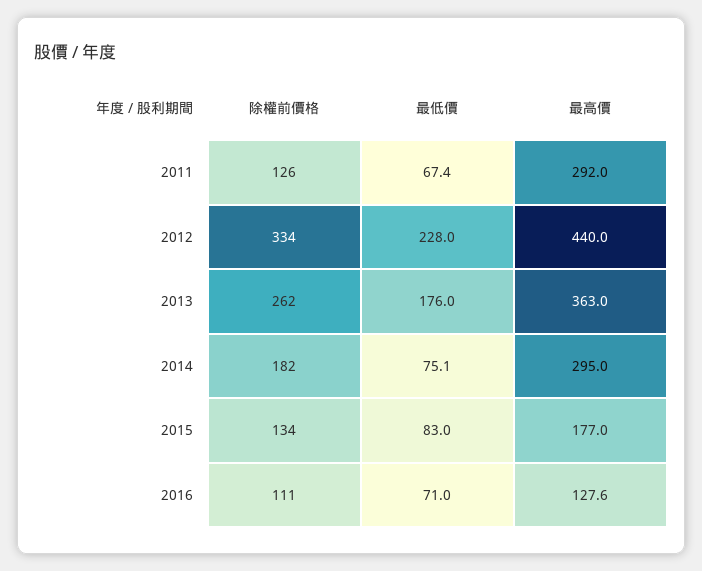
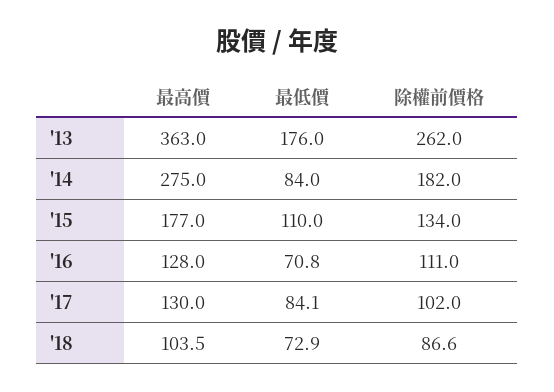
除權前價格, 2011: 126 -> none
最低價, 2011: 67.4 -> none
最高價, 2011: 292 -> none
除權前價格, 2012: 334 -> none
最低價, 2012: 228 -> none
最高價, 2012: 440 -> none
最低價, 2014: 75.1 -> 84
最高價, 2014: 295 -> 275
最低價, 2015: 83 -> 110
最低價, 2016: 71 -> 70.8
最高價, 2016: 127.6 -> 128
最高價, '17: none -> 130
最低價, '17: none -> 84.1
除權前價格, '17: none -> 102
最高價, '18: none -> 103.5
最低價, '18: none -> 72.9
除權前價格, '18: none -> 86.6

